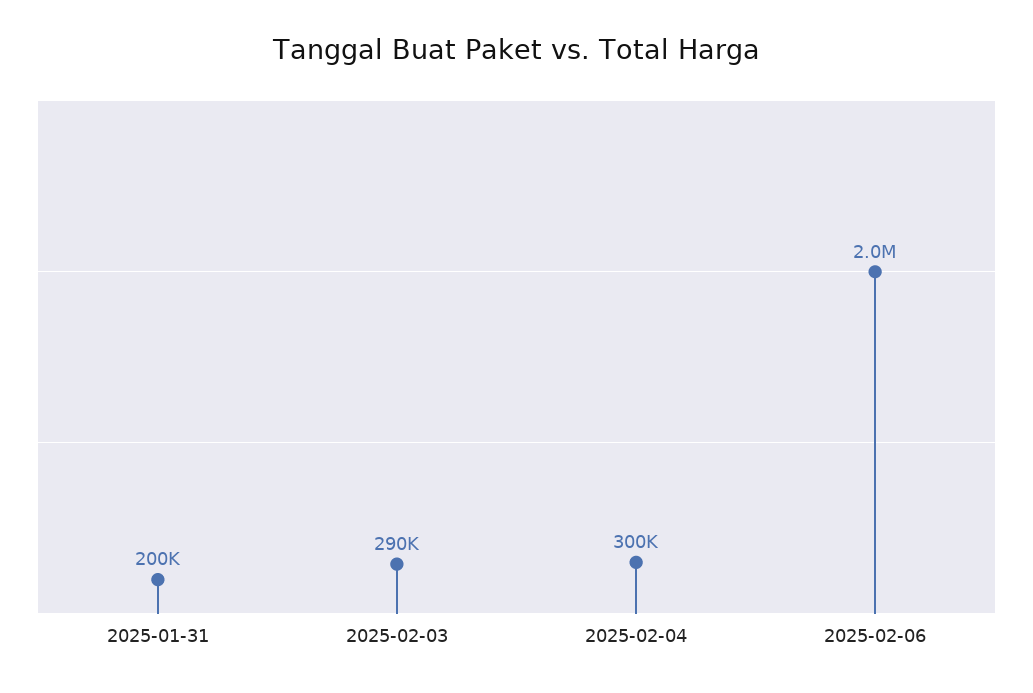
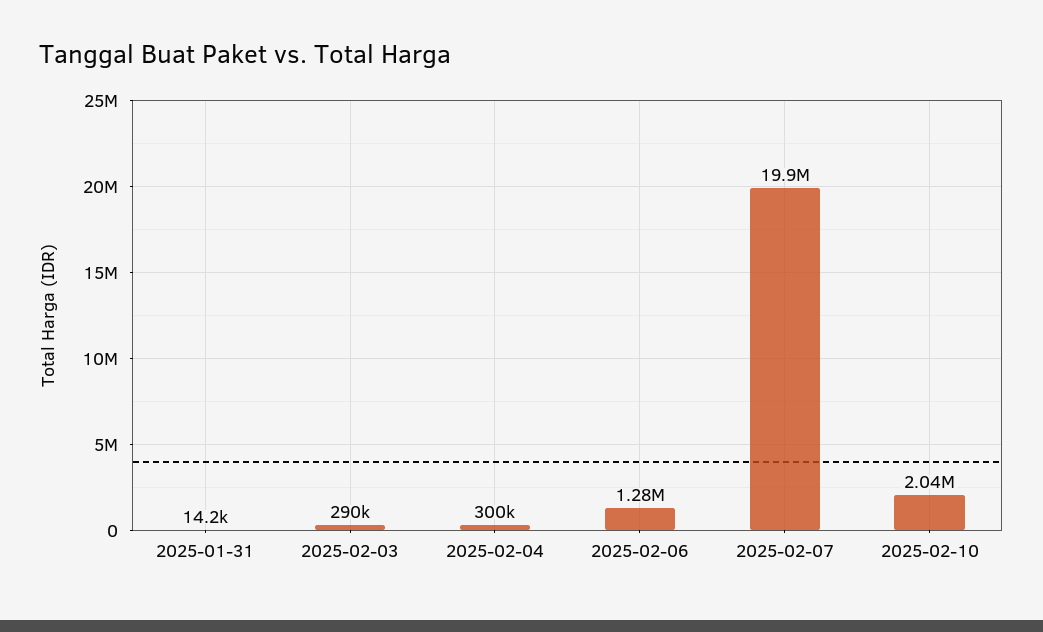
2025-01-31: 200000 -> 14200
2025-02-06: 2000000 -> 1280000
2025-02-07: none -> 19900000
2025-02-10: none -> 2040000

